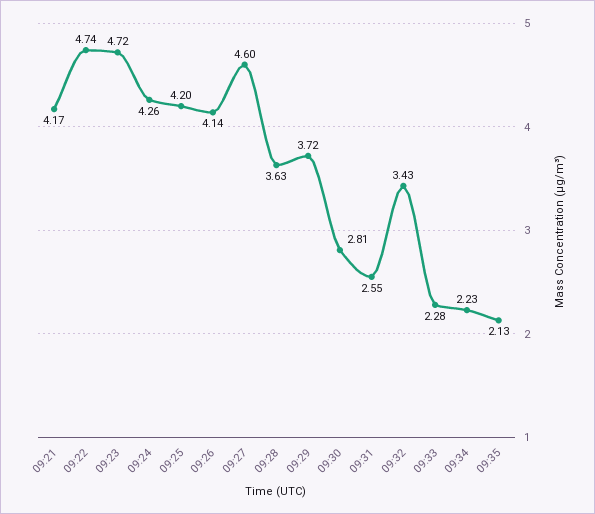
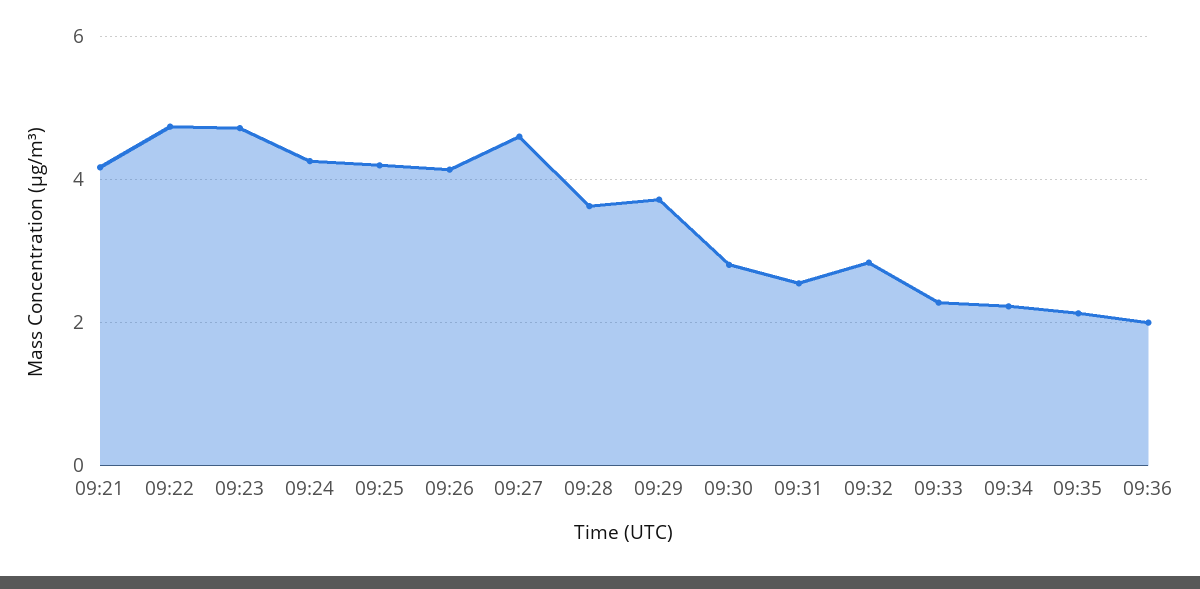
09:32: 3.43 -> 2.8
09:36: none -> 2

